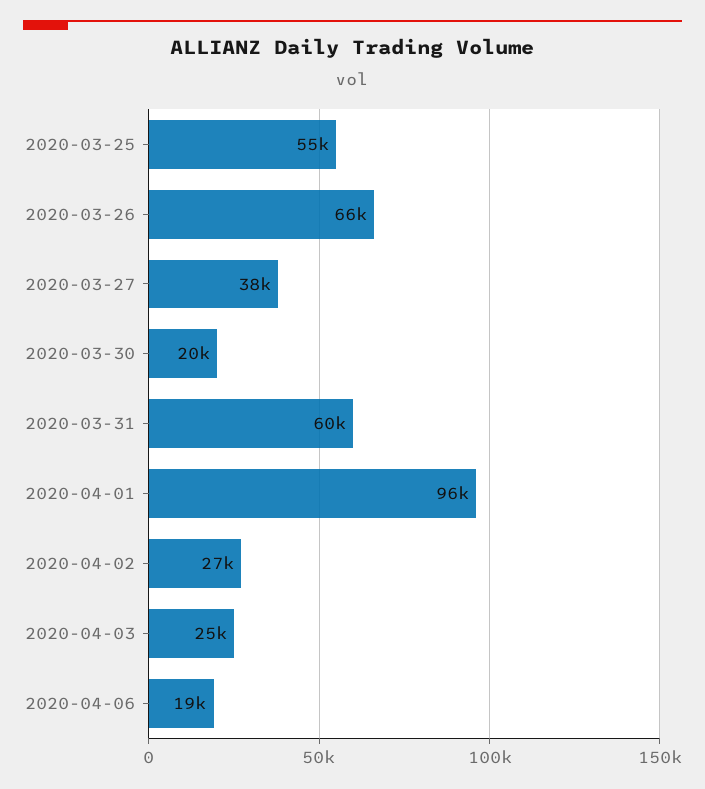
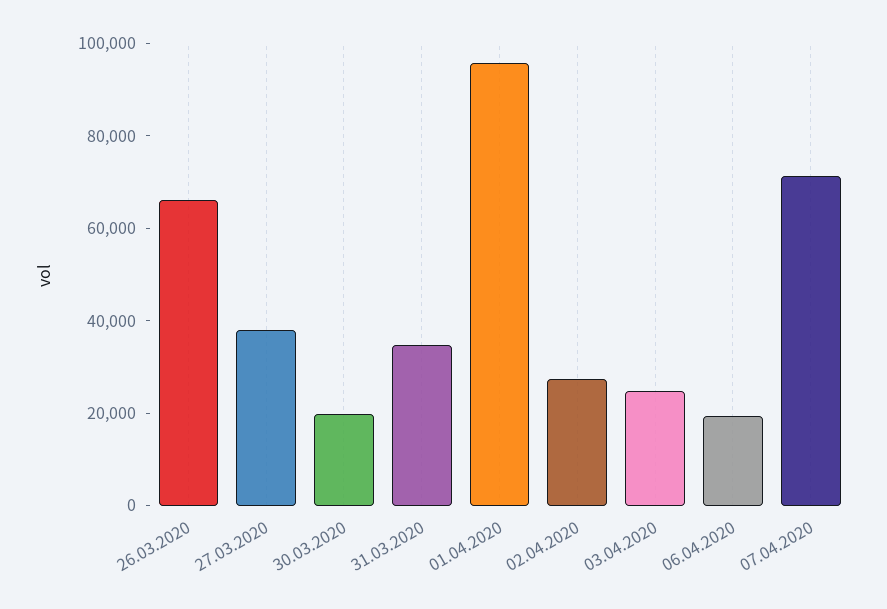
2020-03-25: 55000 -> none
2020-03-31: 60000 -> 35000
07.04.2020: none -> 70000

